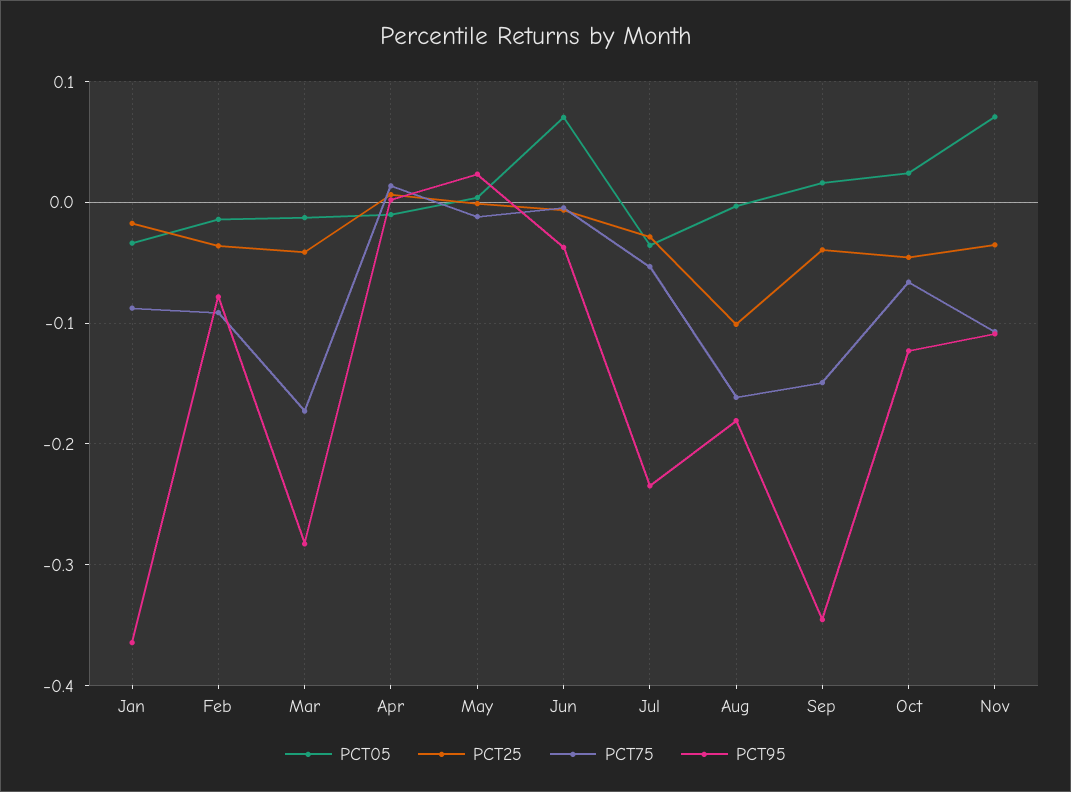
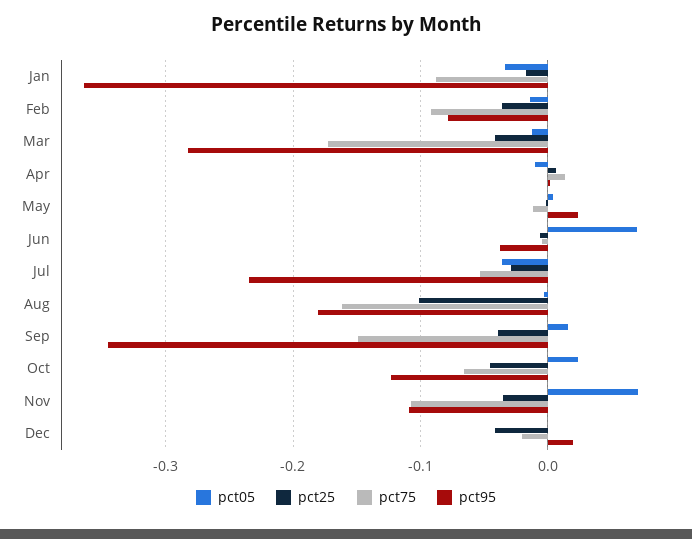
PCT05, Dec: none -> 0
PCT25, Dec: none -> -0.04
PCT75, Dec: none -> -0.02
PCT95, Dec: none -> 0.02

